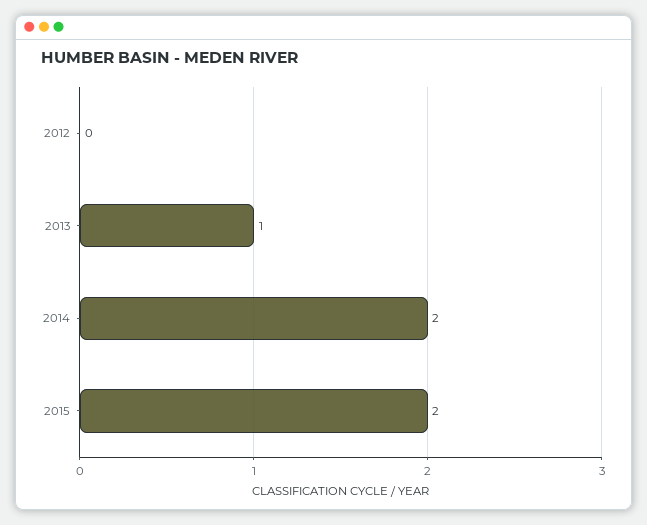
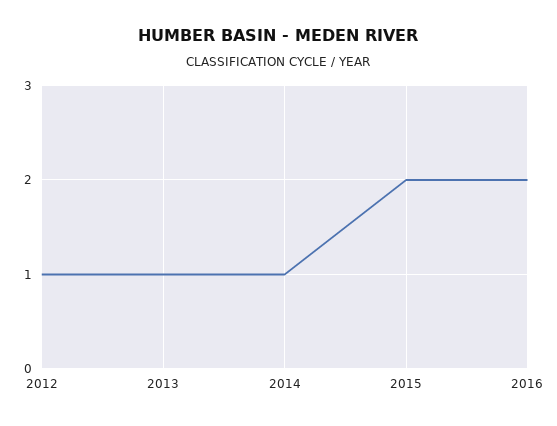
2012: 0 -> 1
2014: 2 -> 1
2016: none -> 2

